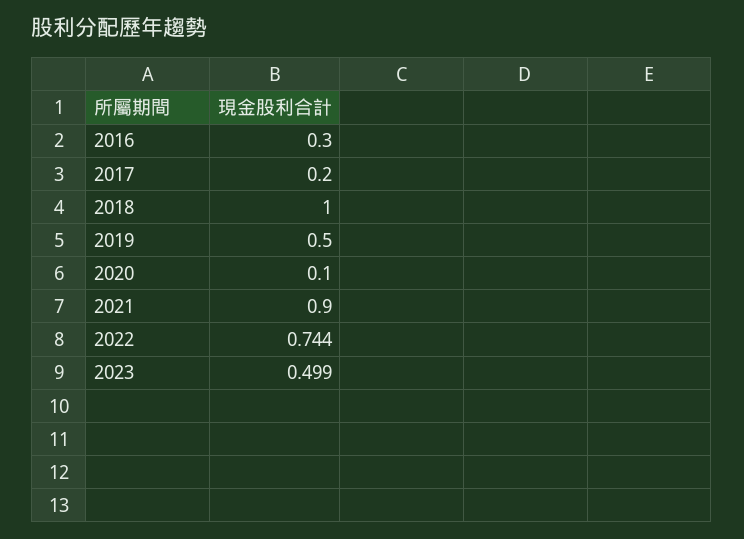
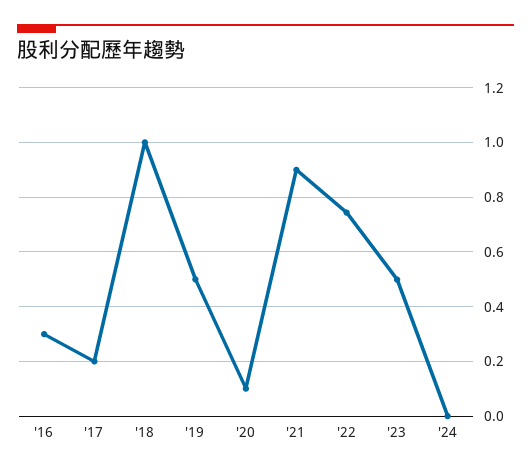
'24: none -> 0

